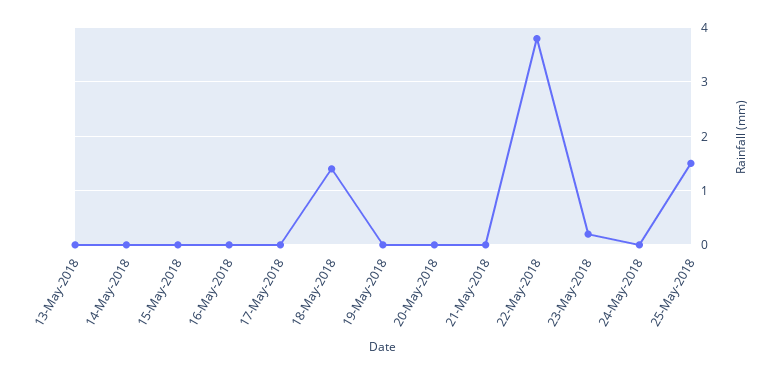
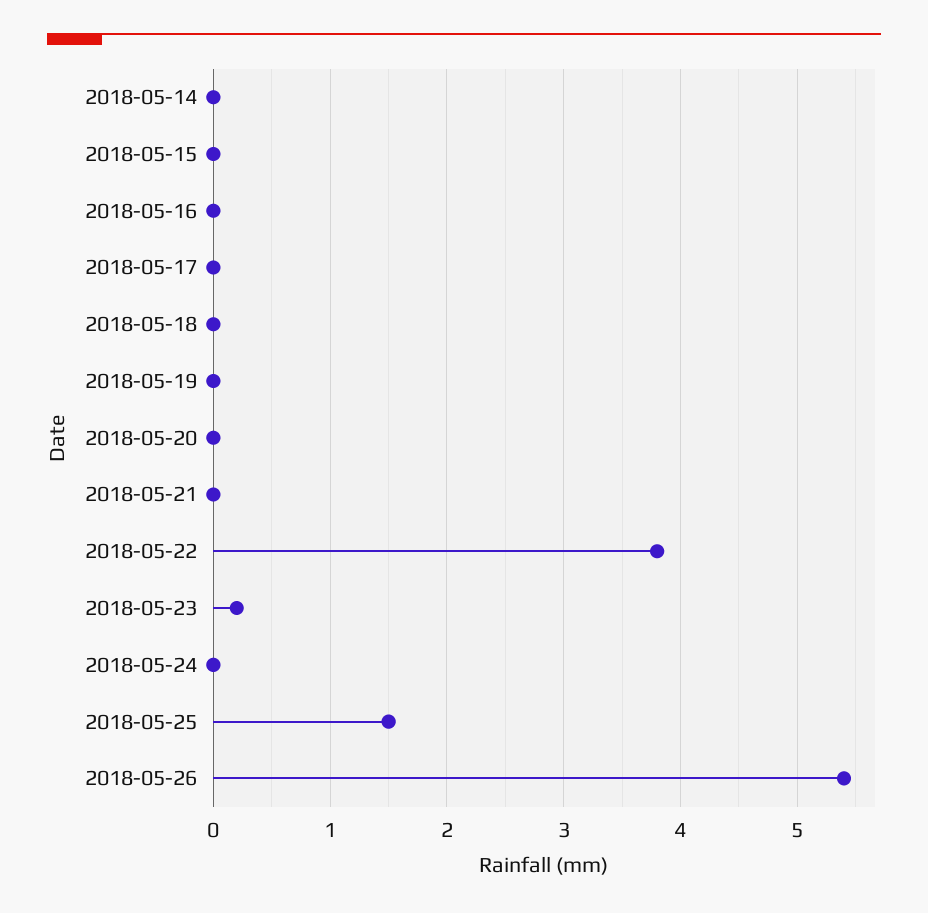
13-May-2018: 0 -> none
18-May-2018: 1.5 -> 0
2018-05-26: none -> 5.4

